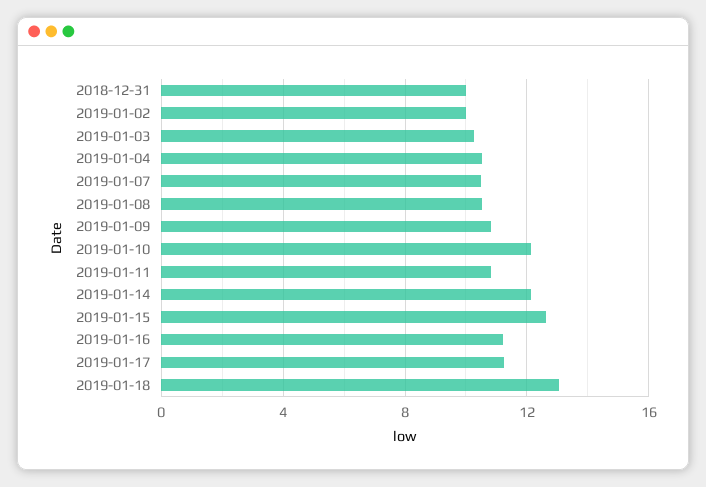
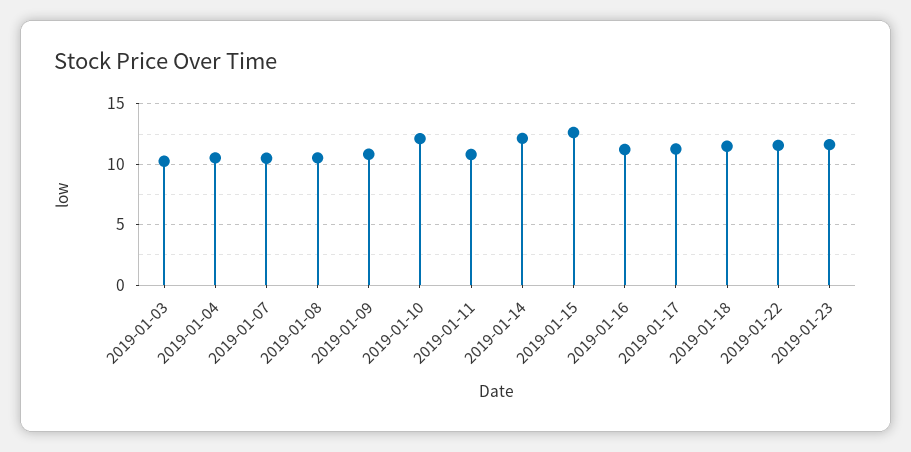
2018-12-31: 10 -> none
2019-01-02: 10 -> none
2019-01-18: 13 -> 11.5
2019-01-22: none -> 11.5
2019-01-23: none -> 11.5

